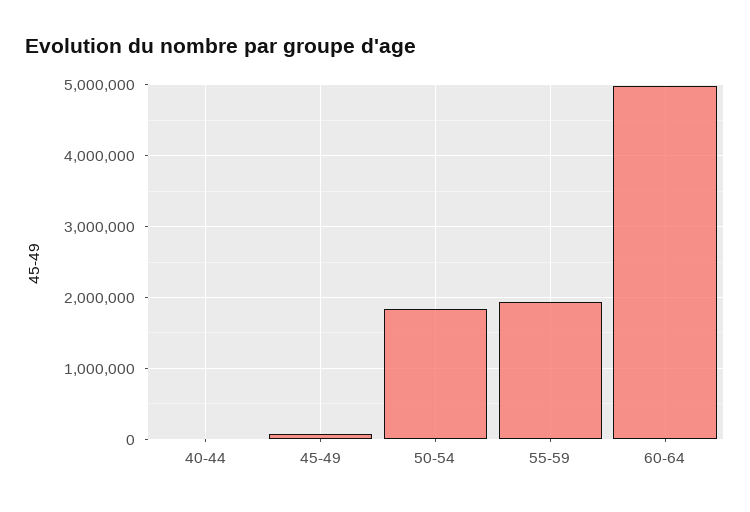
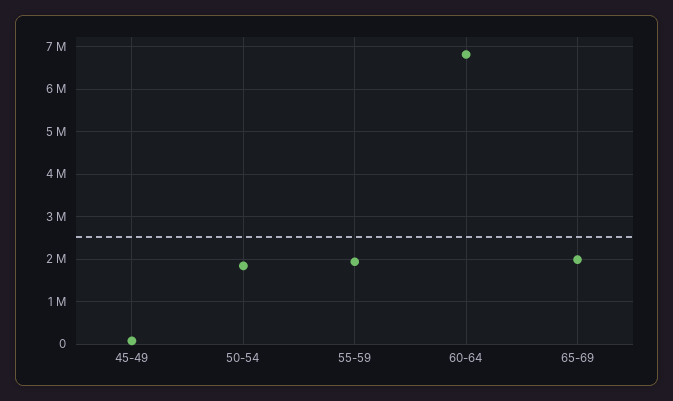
40-44: 0 -> none
60-64: 5000000 -> 6800000
65-69: none -> 2000000

